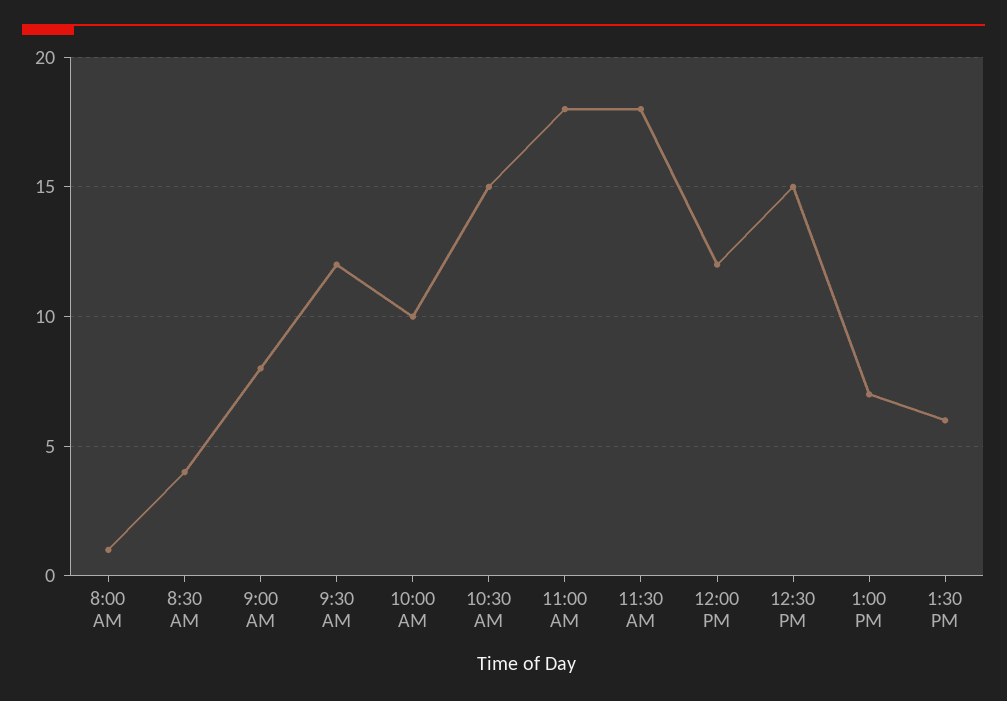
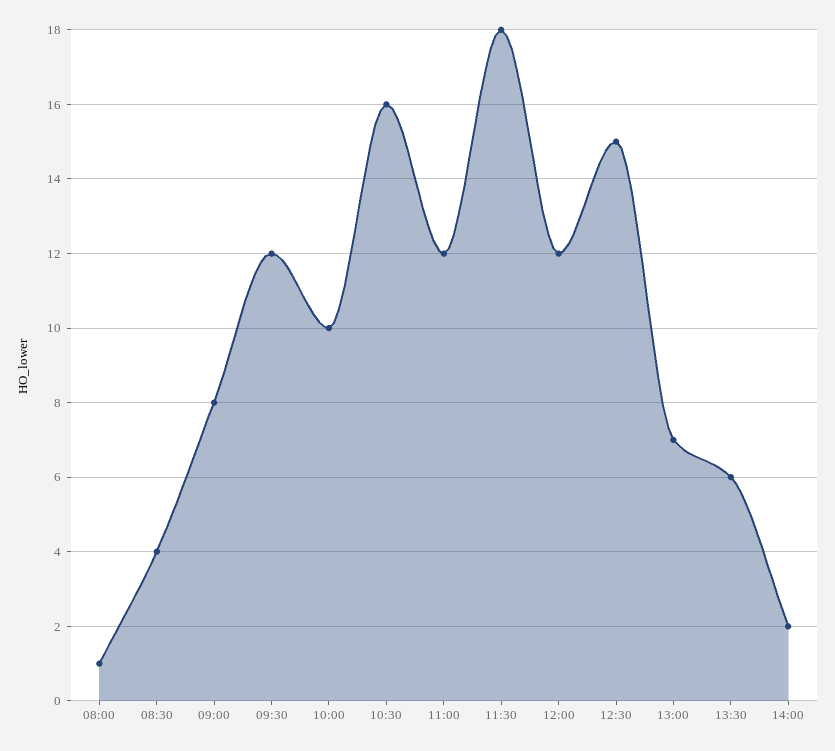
10:30 AM: 15 -> 16
11:00 AM: 18 -> 12
14:00: none -> 2

